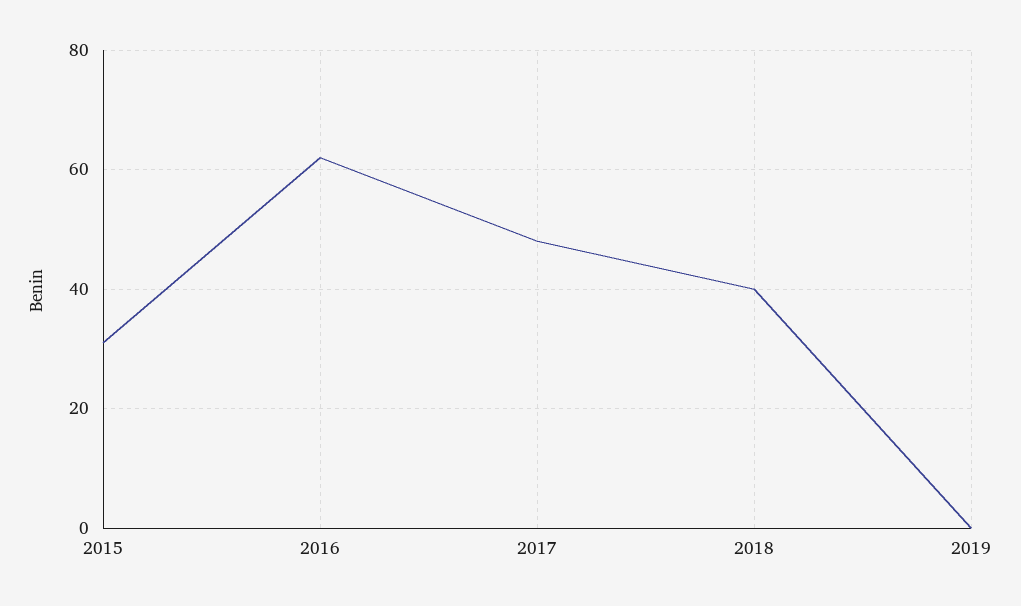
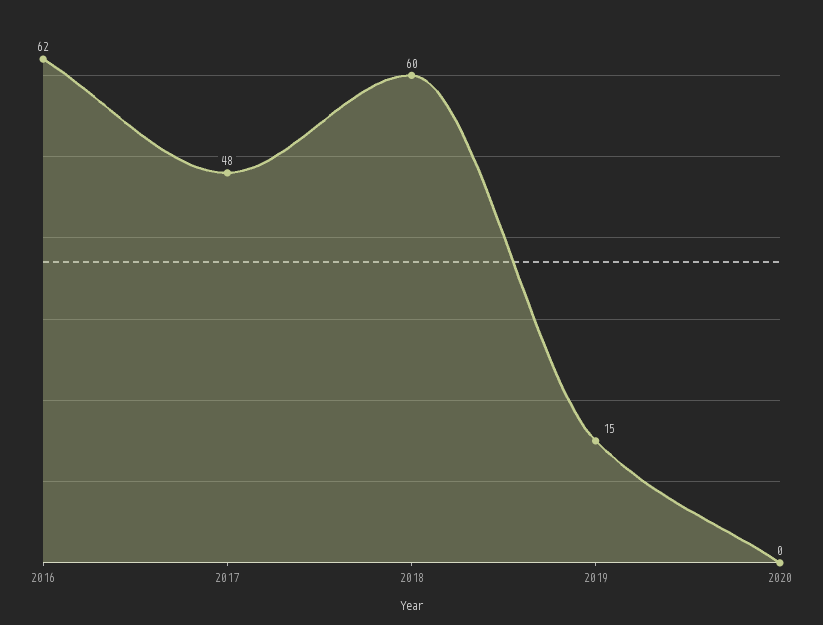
2015: 30 -> none
2018: 40 -> 60
2019: 0 -> 15
2020: none -> 0

